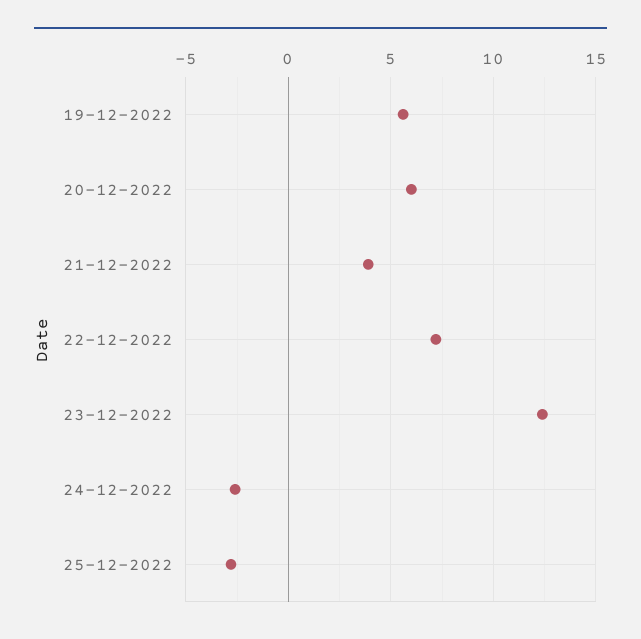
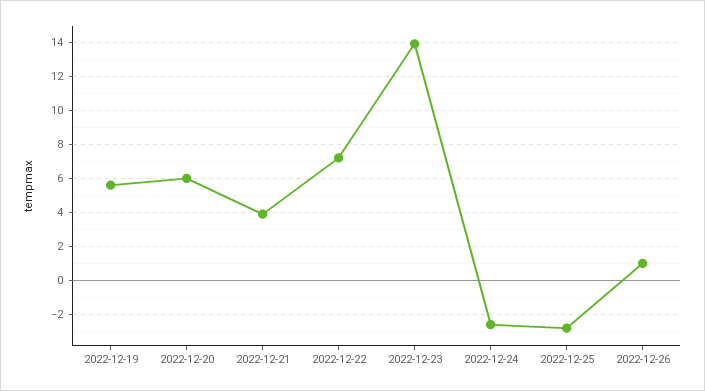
23-12-2022: 12.5 -> 14
2022-12-26: none -> 1

